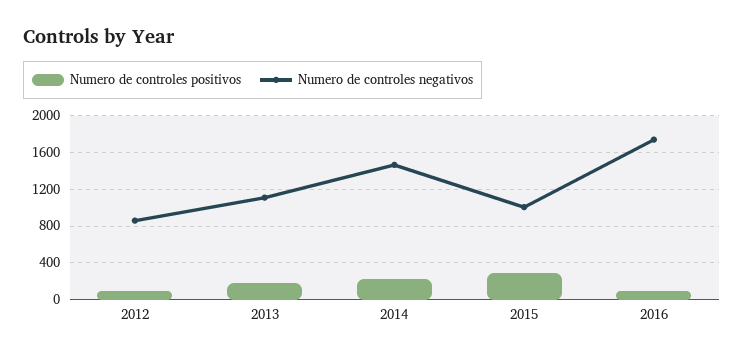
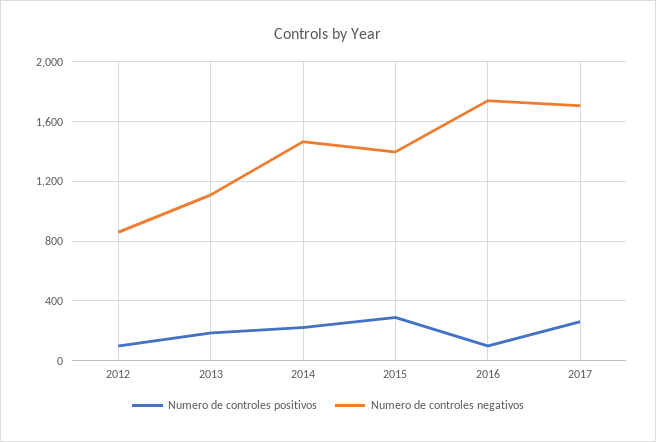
Numero de controles negativos, 2015: 1000 -> 1400
Numero de controles positivos, 2017: none -> 250
Numero de controles negativos, 2017: none -> 1700

